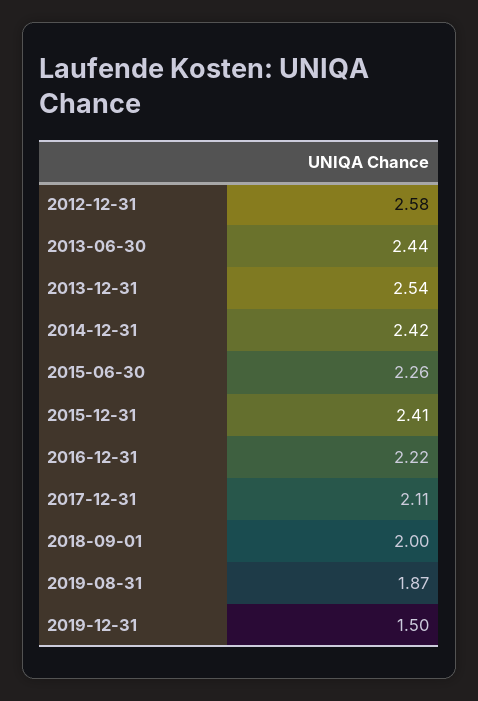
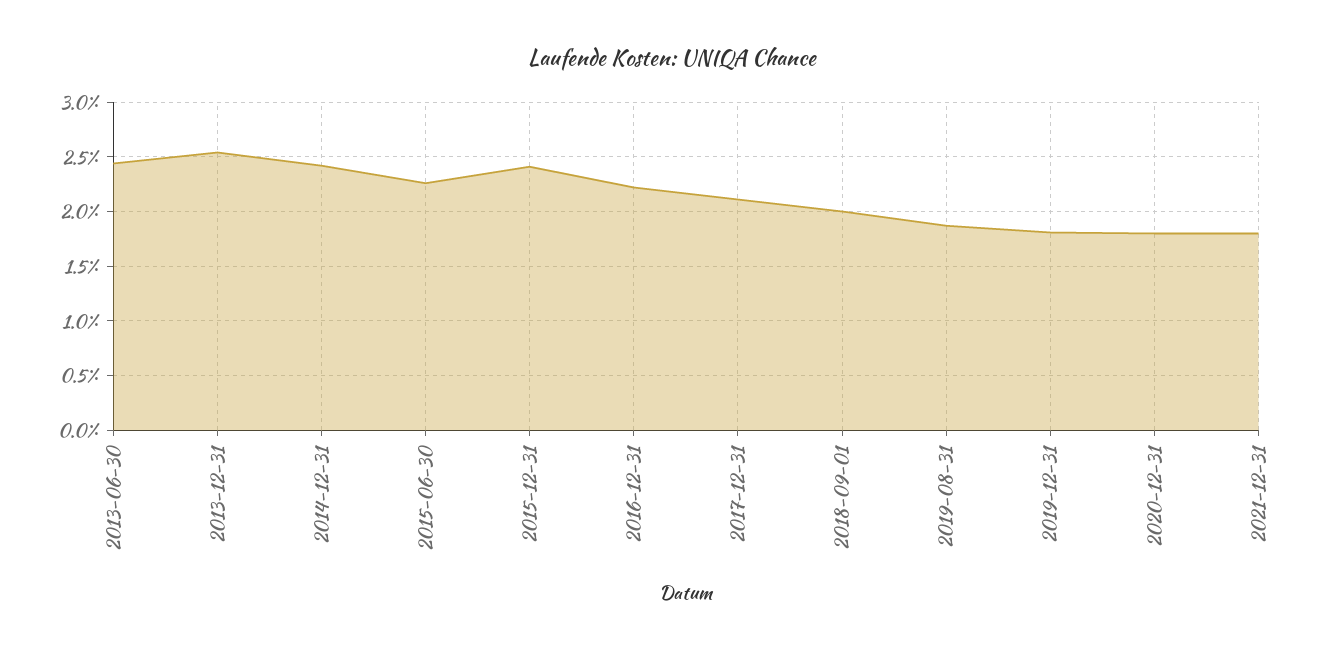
2012-12-31: 2.58 -> none
2019-12-31: 1.5 -> 1.8
2020-12-31: none -> 1.8
2021-12-31: none -> 1.8

